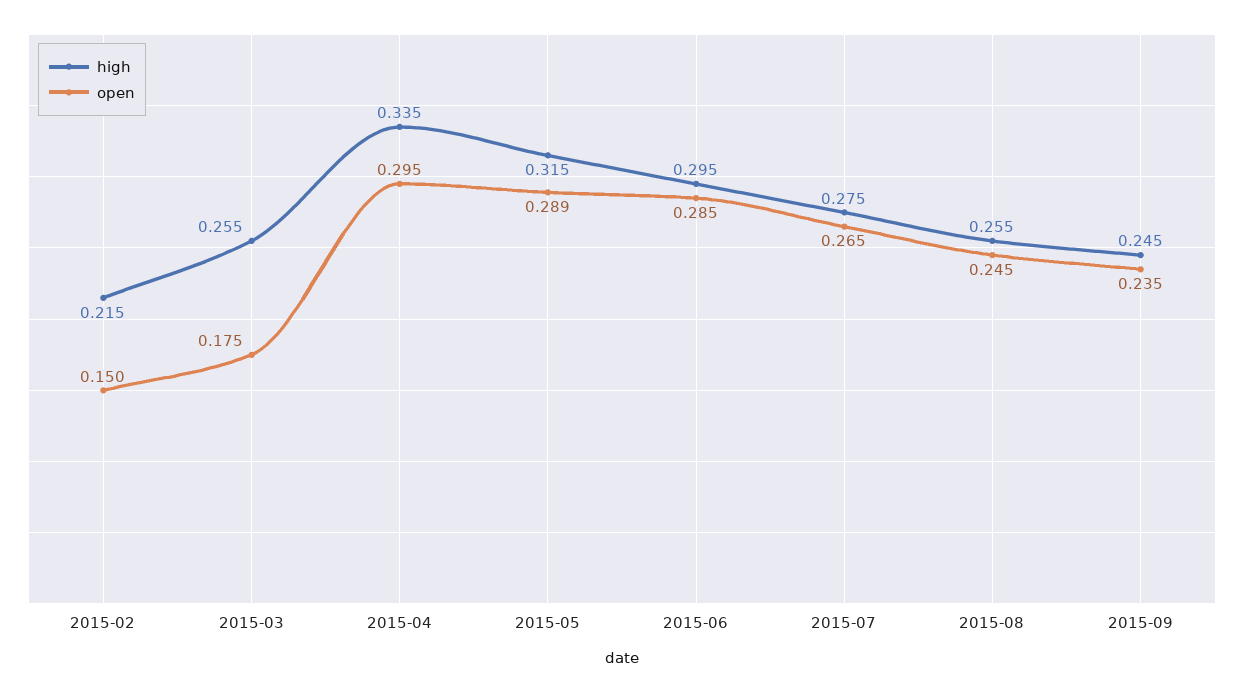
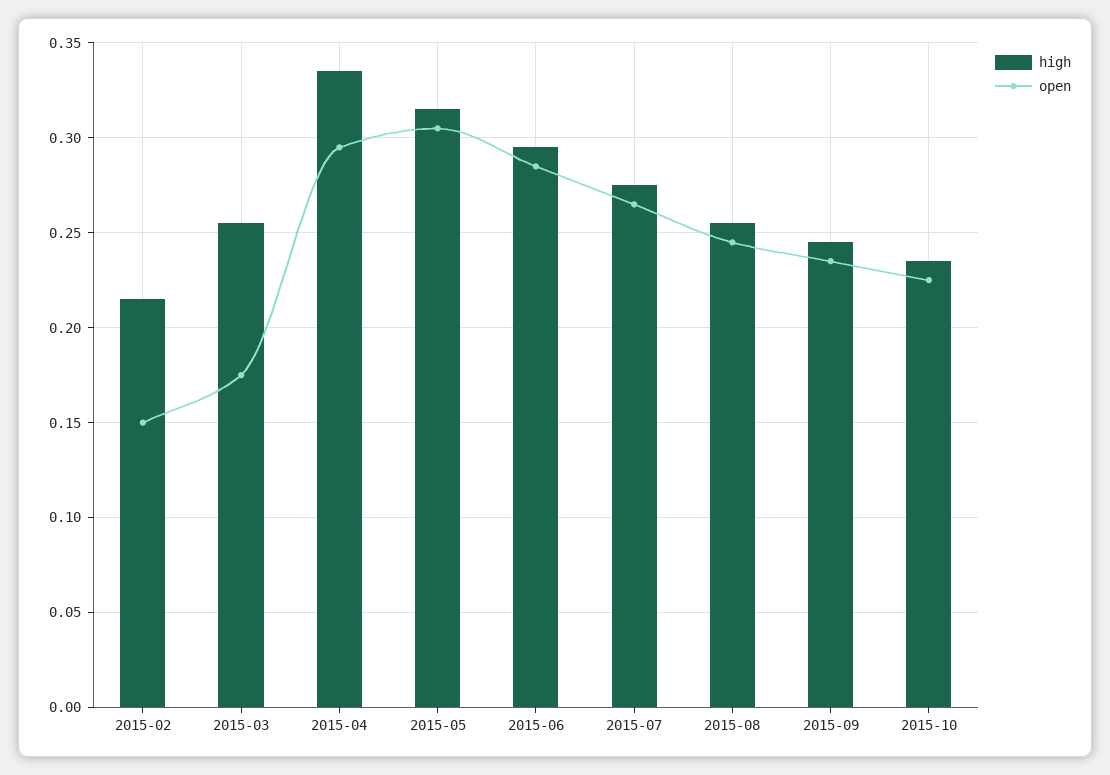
open, 2015-05: 0.289 -> 0.305
high, 2015-10: none -> 0.235
open, 2015-10: none -> 0.225

